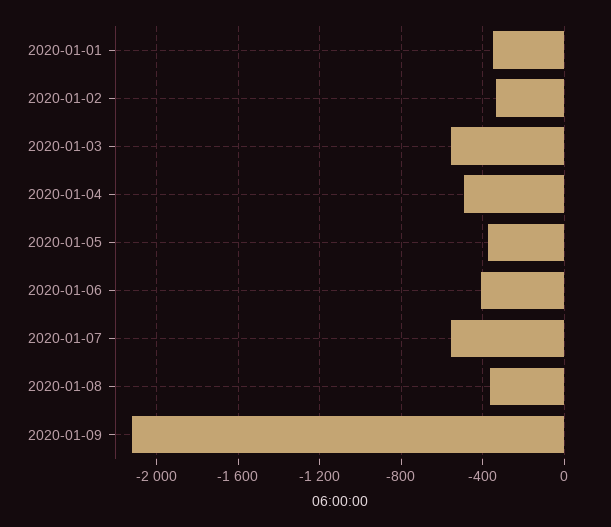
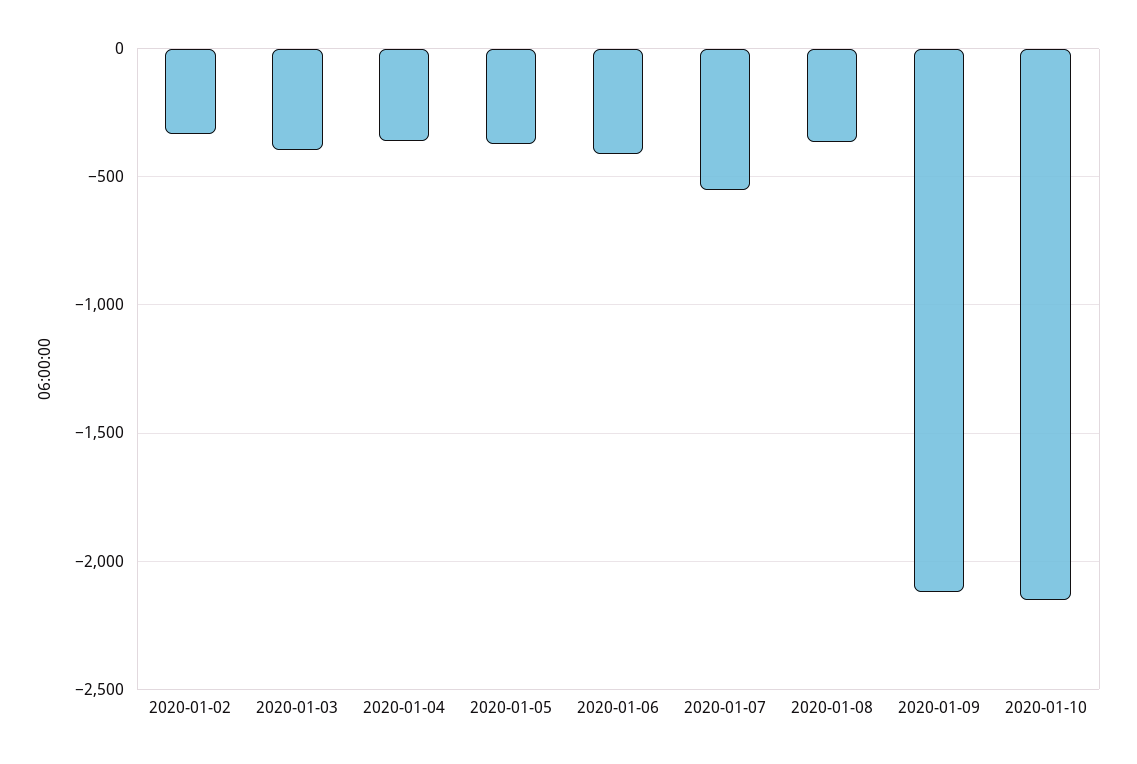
2020-01-01: -350 -> none
2020-01-03: -550 -> -400
2020-01-04: -500 -> -350
2020-01-10: none -> -2150

